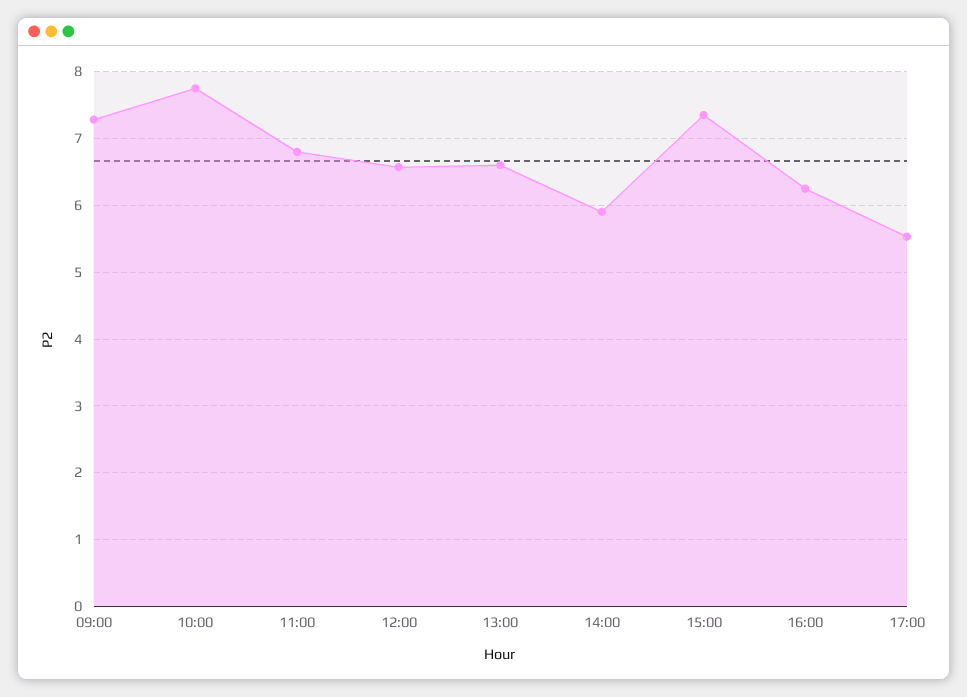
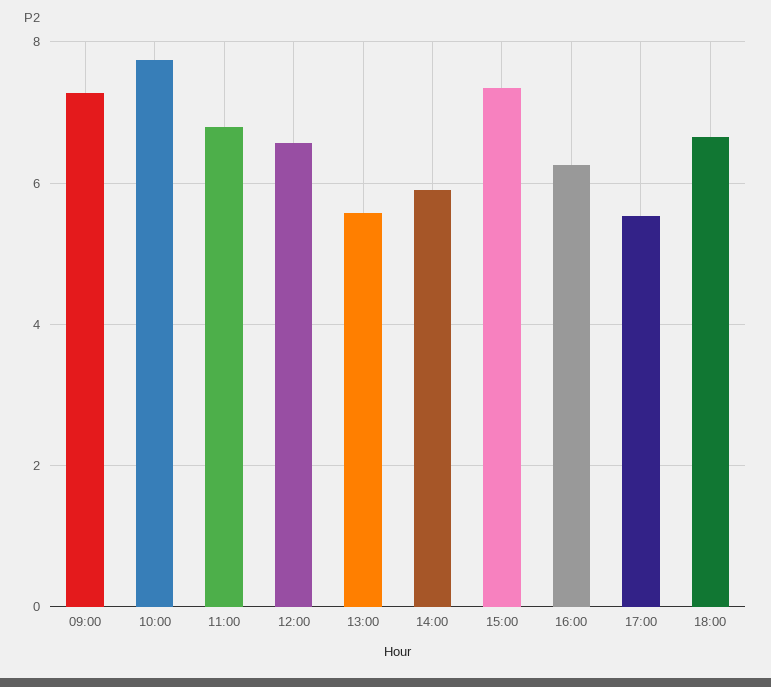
13:00: 6.6 -> 5.6
18:00: none -> 6.6

